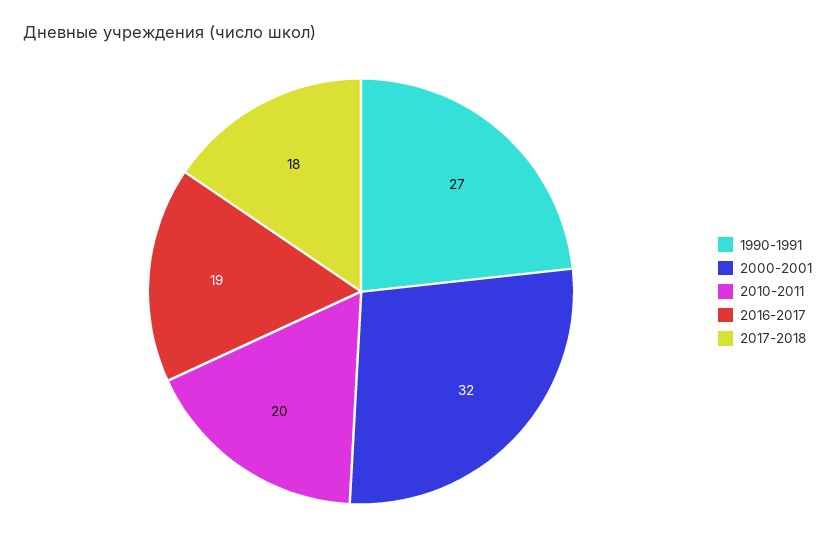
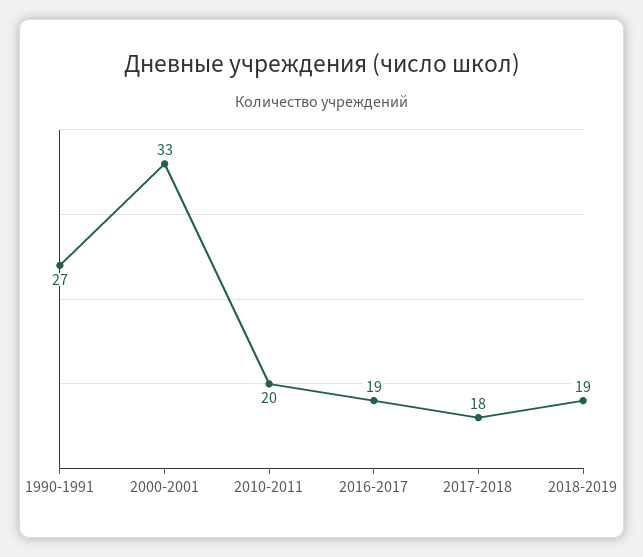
2000-2001: 32 -> 33
2018-2019: none -> 19

